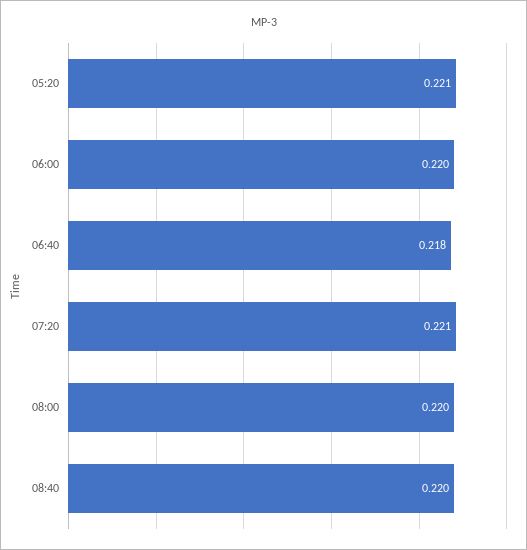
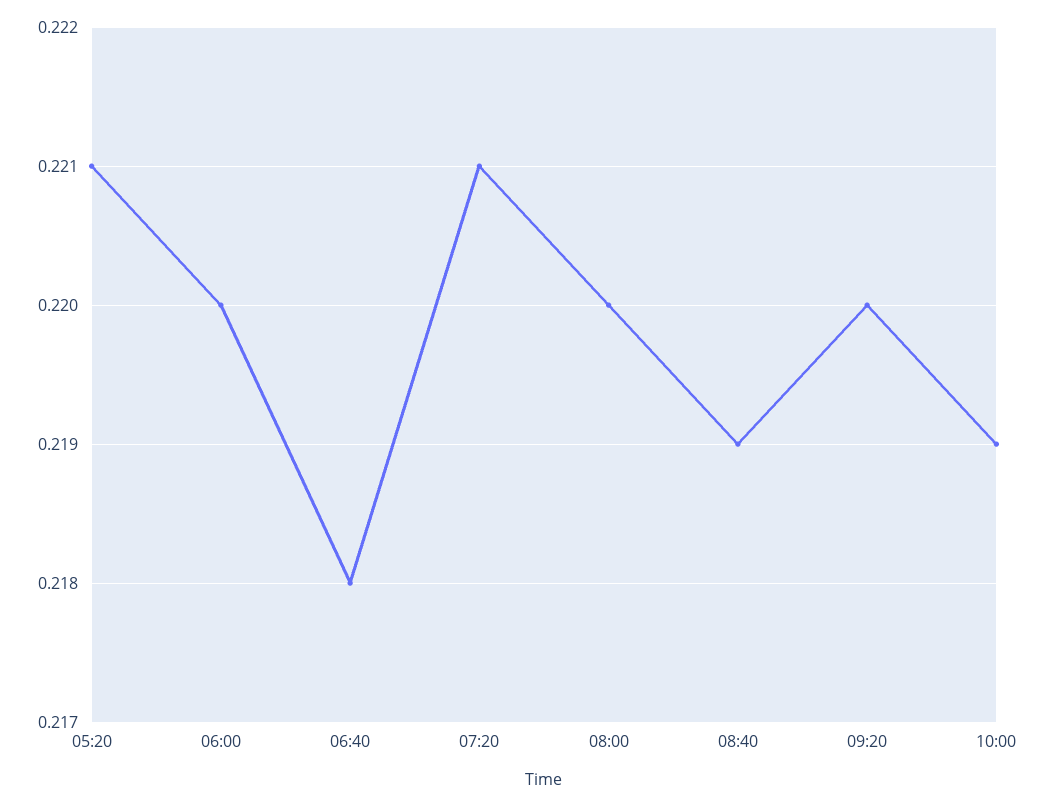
08:40: 0.22 -> 0.219
09:20: none -> 0.22
10:00: none -> 0.219

